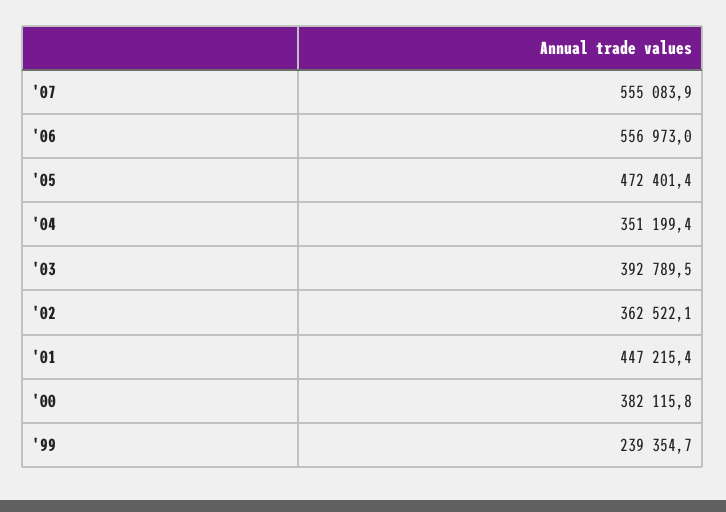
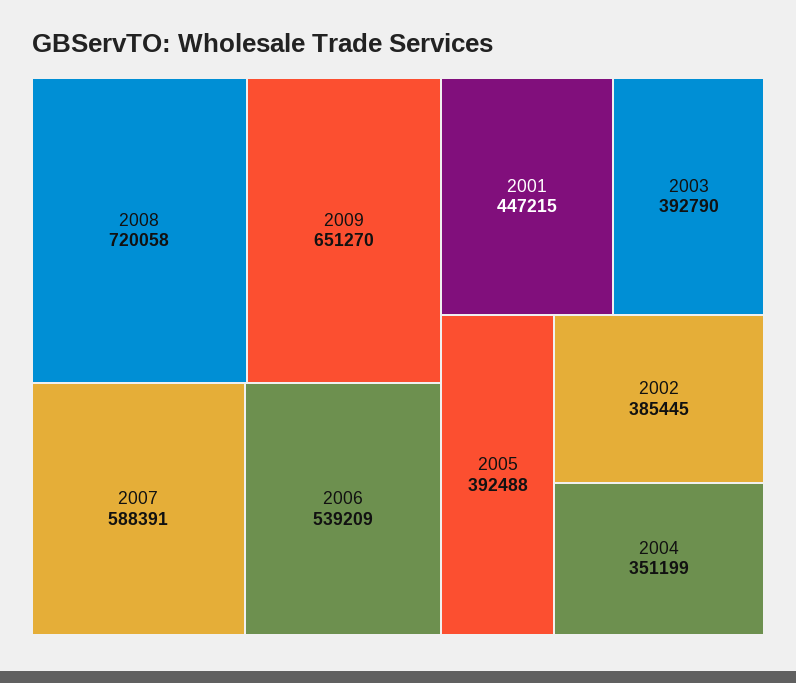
'07: 555083.9 -> 588391
'06: 556973 -> 539209
'05: 472401.4 -> 392488
'02: 362522.1 -> 385445
'00: 382115.8 -> none
'99: 239354.7 -> none
2008: none -> 720058
2009: none -> 651270

